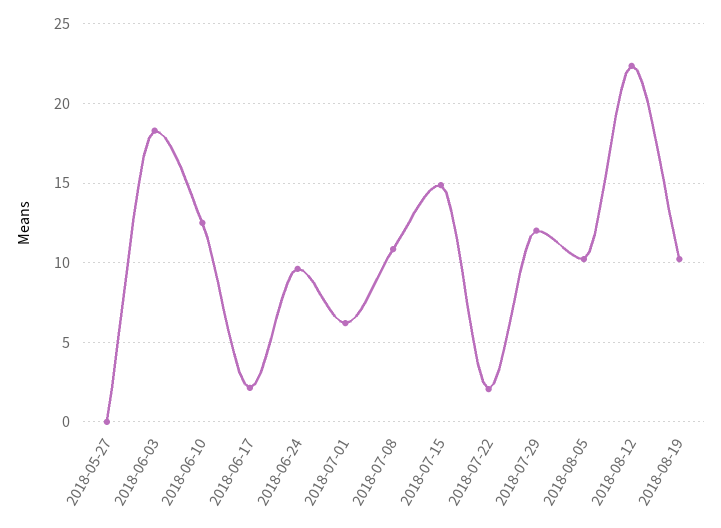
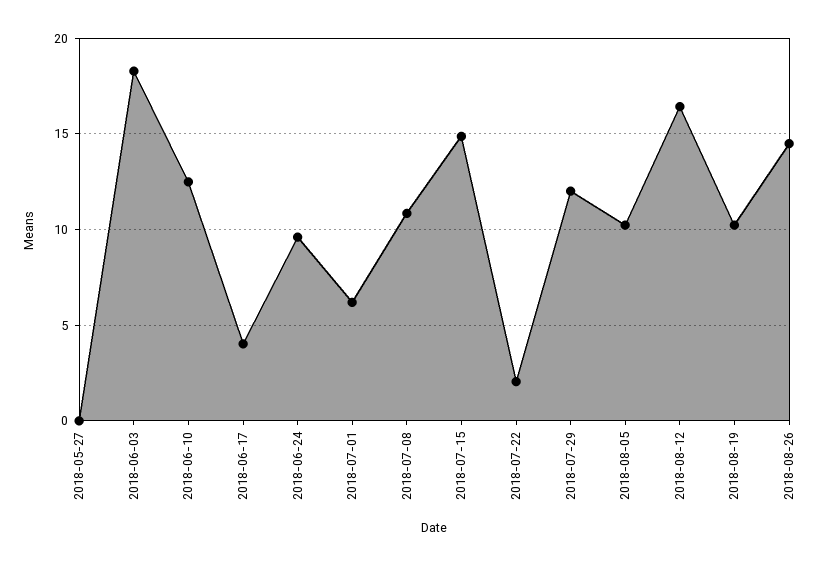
2018-06-17: 2 -> 4
2018-08-12: 22.5 -> 16.5
2018-08-26: none -> 14.5

